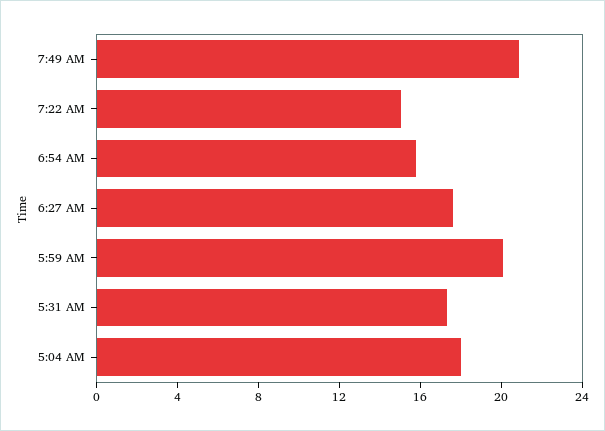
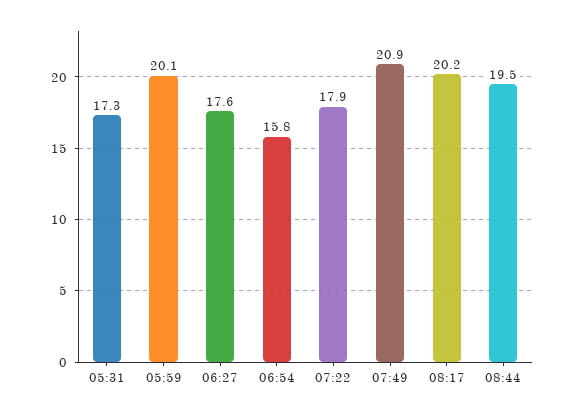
7:22 AM: 15 -> 17.9
5:04 AM: 18 -> none
08:17: none -> 20.2
08:44: none -> 19.5

